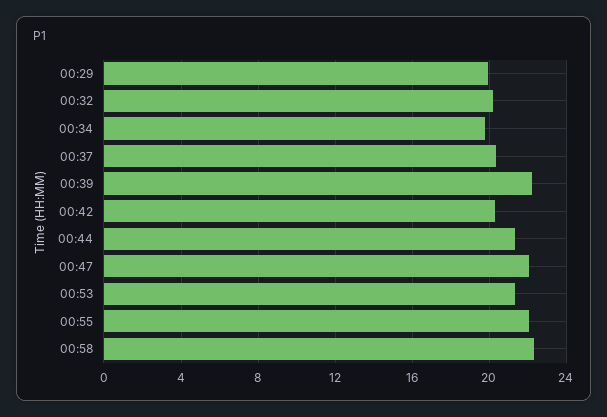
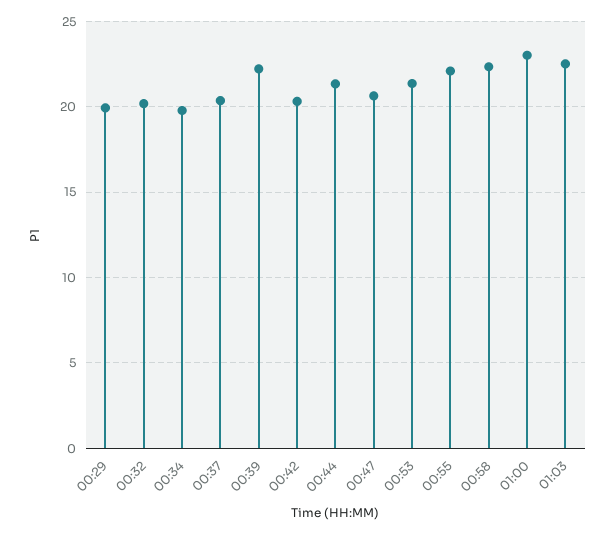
00:47: 22 -> 20.5
01:00: none -> 23
01:03: none -> 22.5

